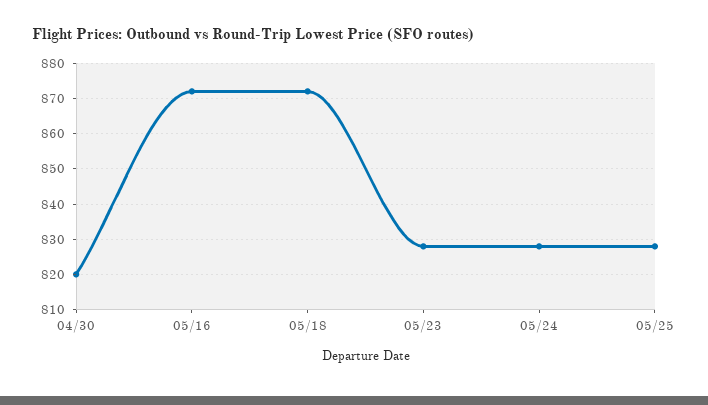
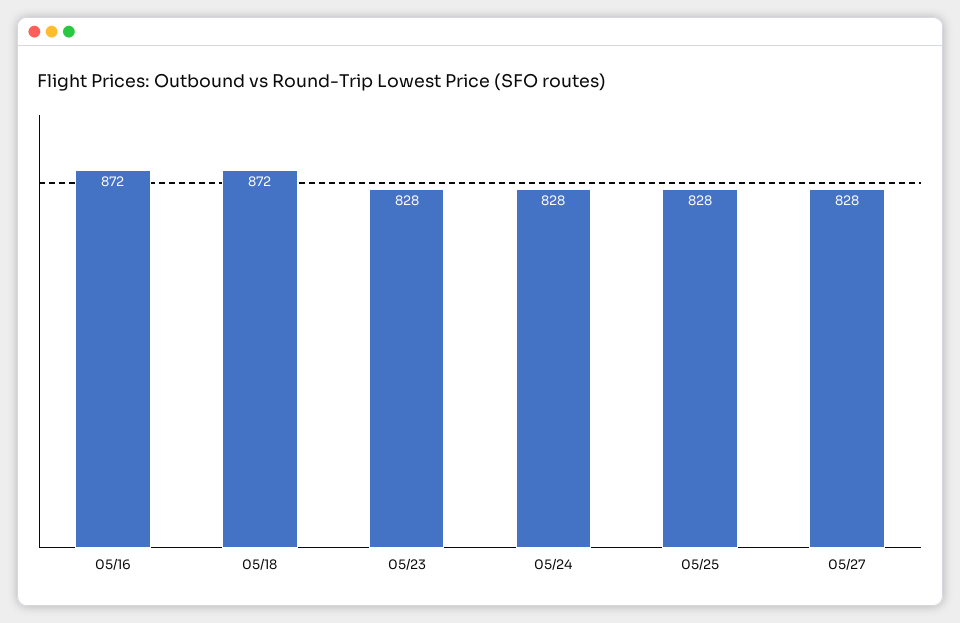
04/30: 820 -> none
05/27: none -> 828

